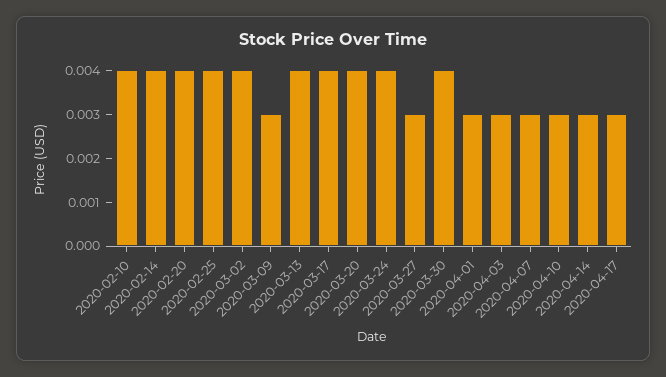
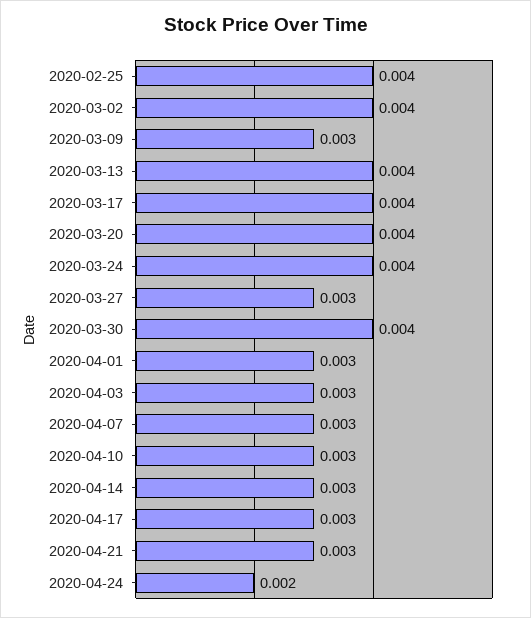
2020-02-10: 0.004 -> none
2020-02-14: 0.004 -> none
2020-02-20: 0.004 -> none
2020-04-21: none -> 0.003
2020-04-24: none -> 0.002

